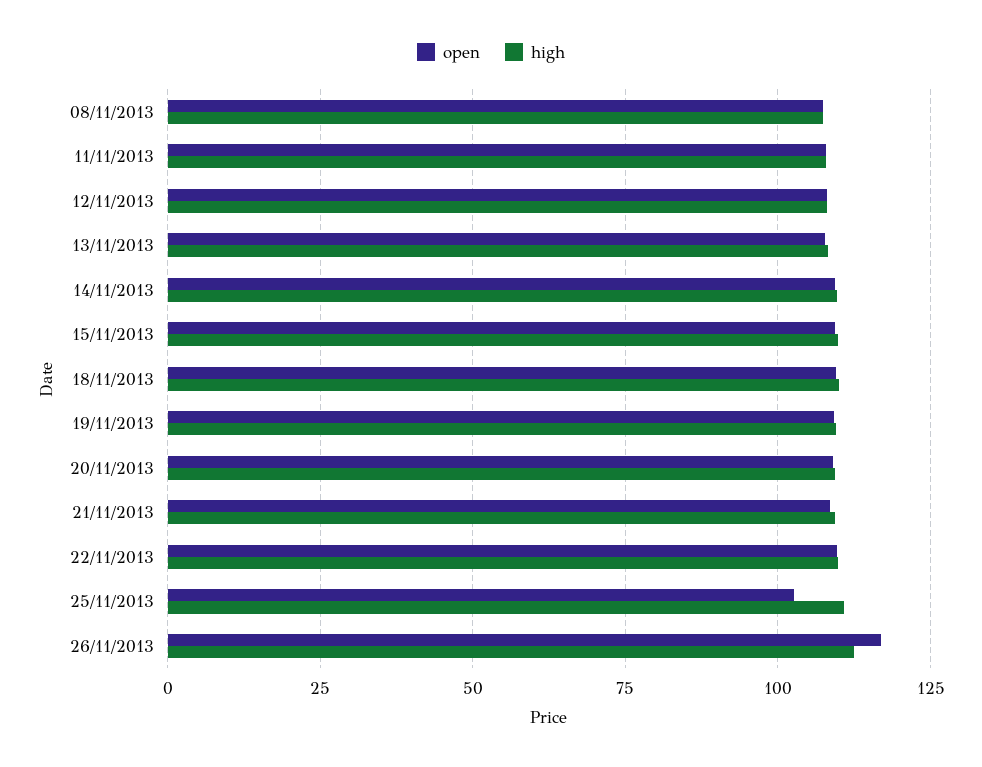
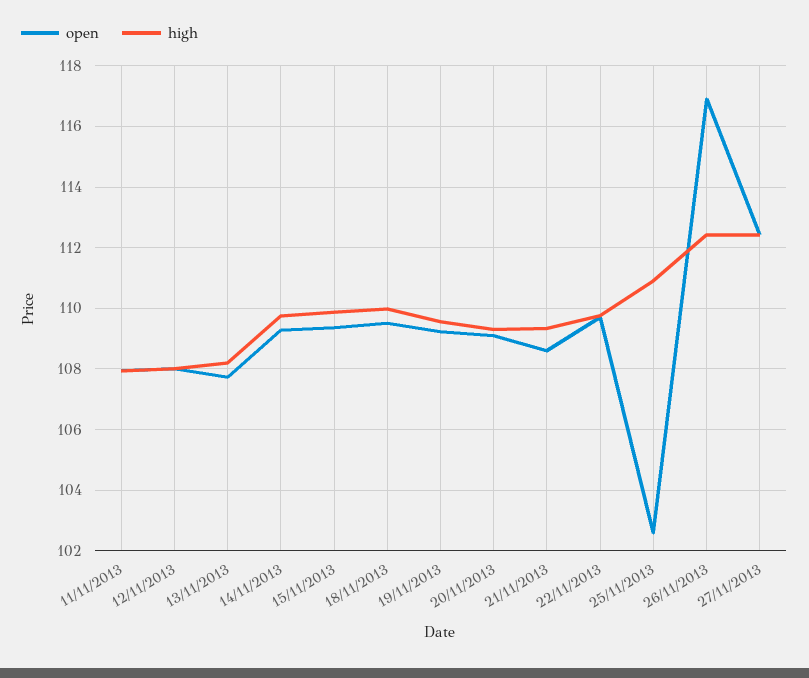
open, 08/11/2013: 107.5 -> none
high, 08/11/2013: 107.5 -> none
open, 27/11/2013: none -> 112.4
high, 27/11/2013: none -> 112.4

